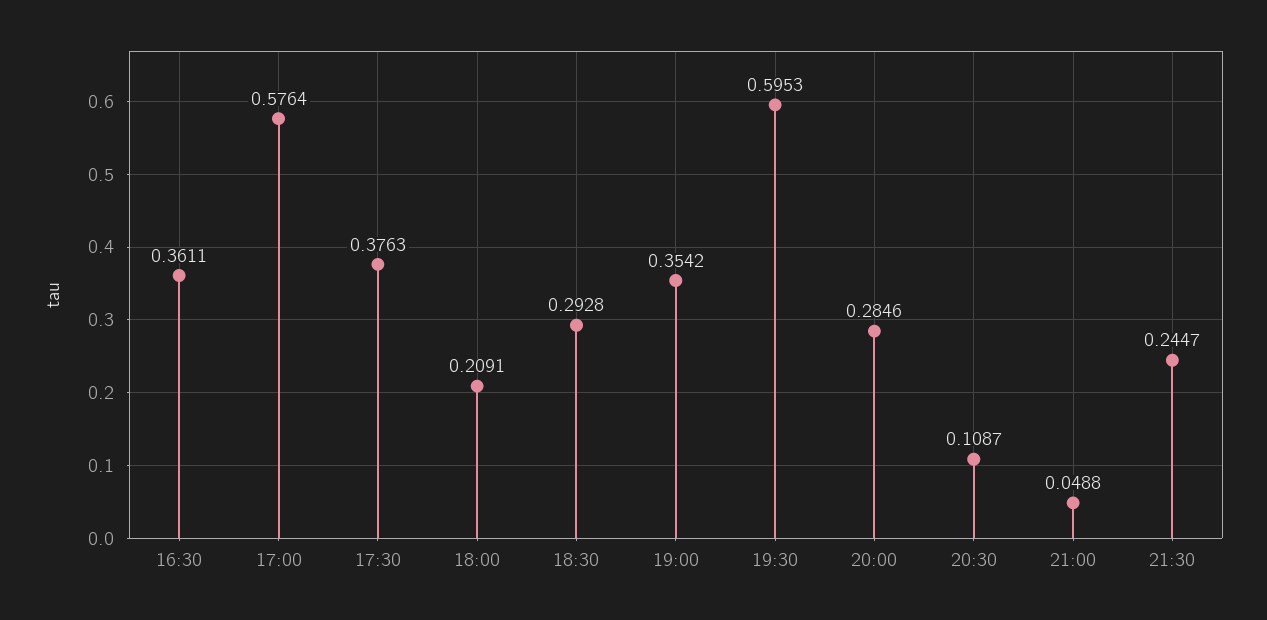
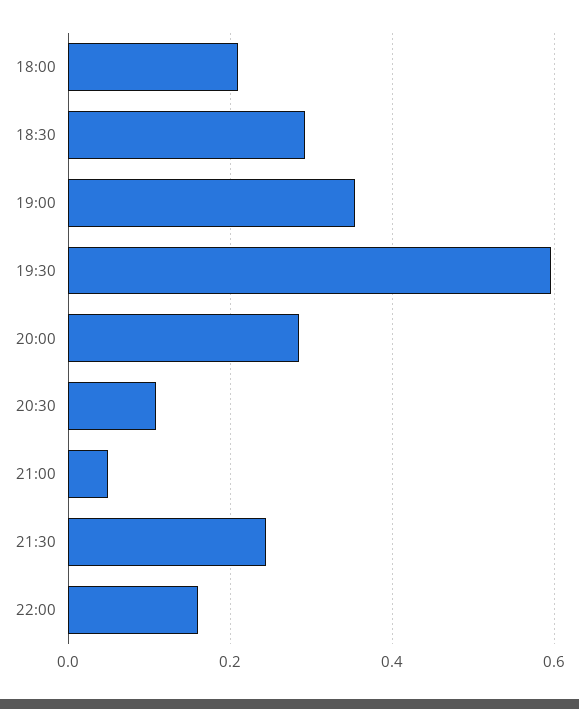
16:30: 0.3611 -> none
17:00: 0.5764 -> none
17:30: 0.3763 -> none
22:00: none -> 0.16

